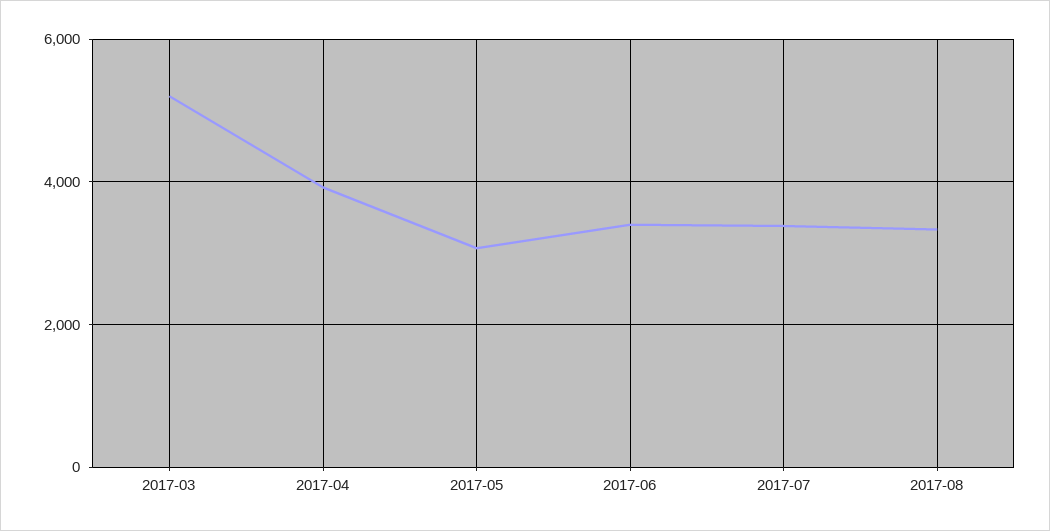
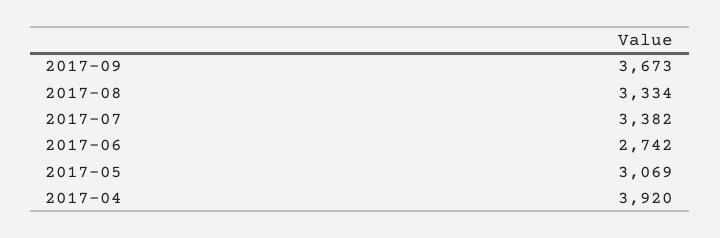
2017-03: 5200 -> none
2017-06: 3400 -> 2742
2017-09: none -> 3673

